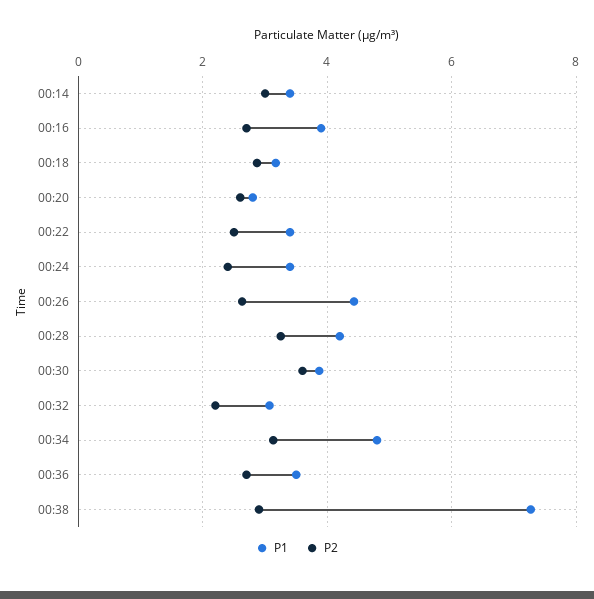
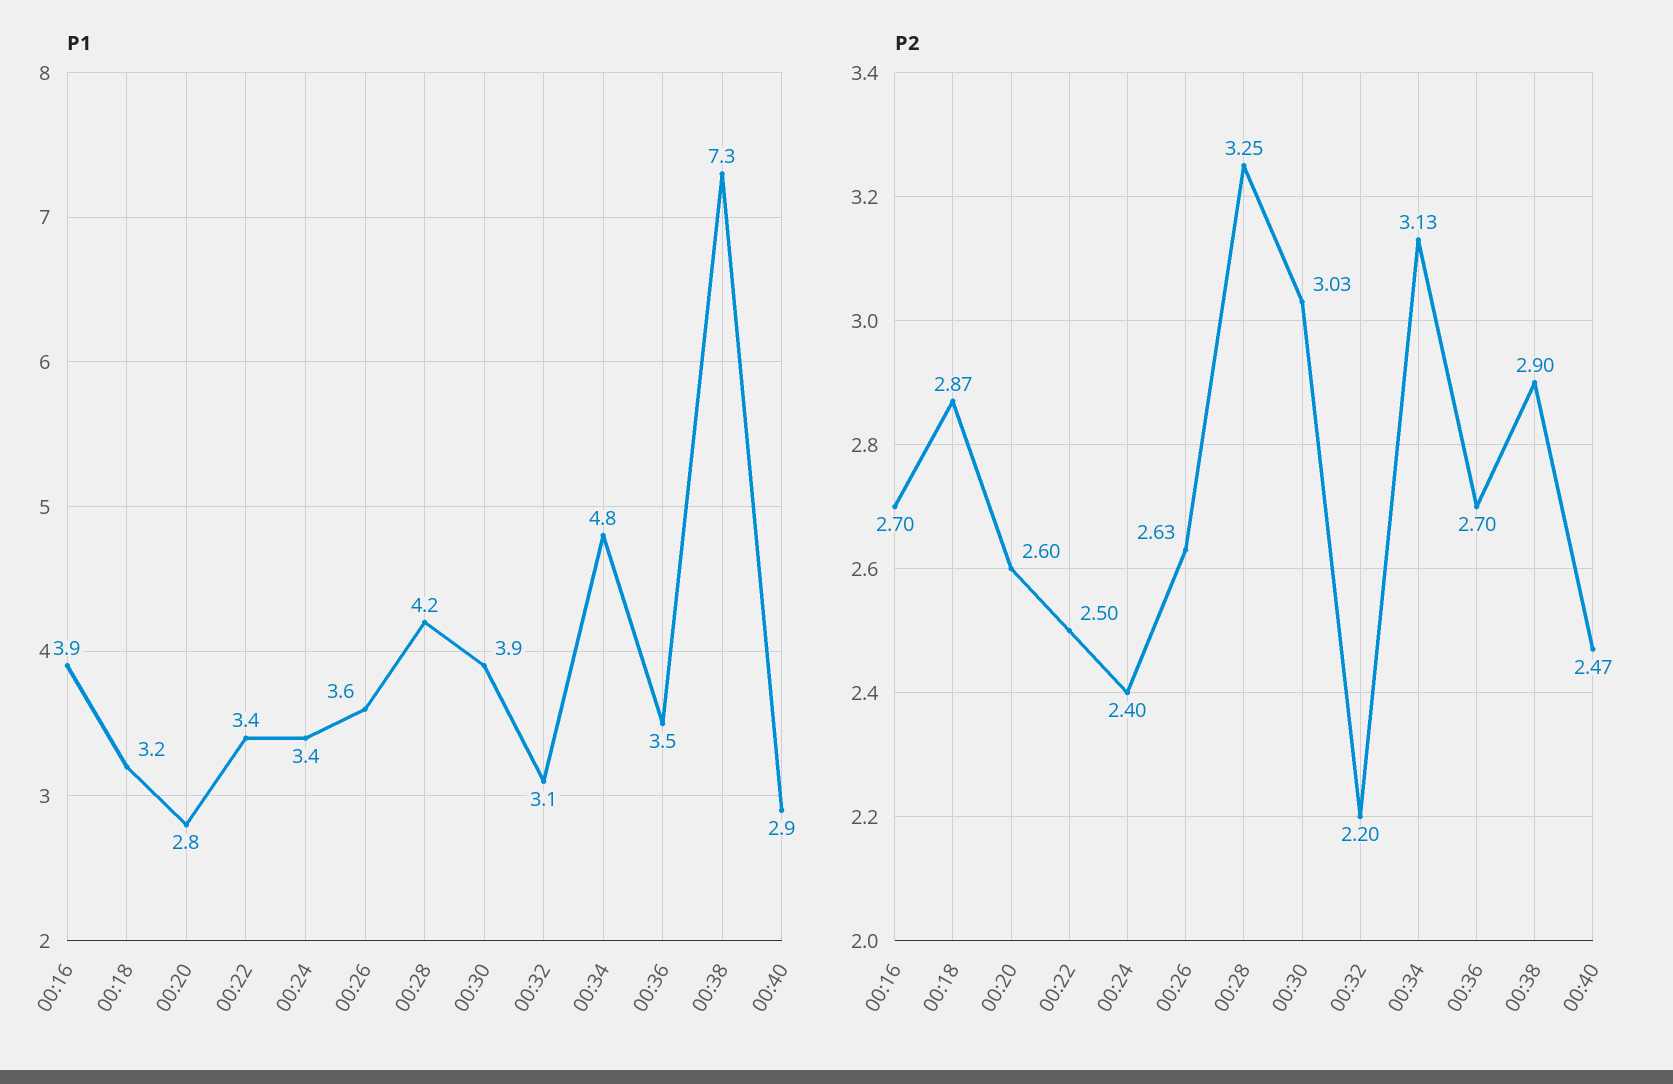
P1, 00:14: 3.4 -> none
P2, 00:14: 3 -> none
P1, 00:26: 4.4 -> 3.6
P2, 00:30: 3.6 -> 3.03
P1, 00:40: none -> 2.9
P2, 00:40: none -> 2.47

